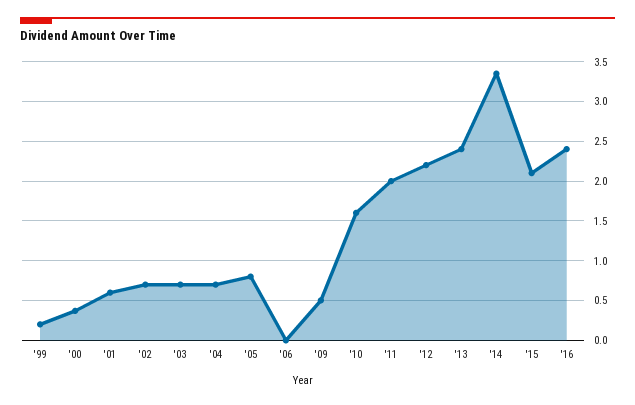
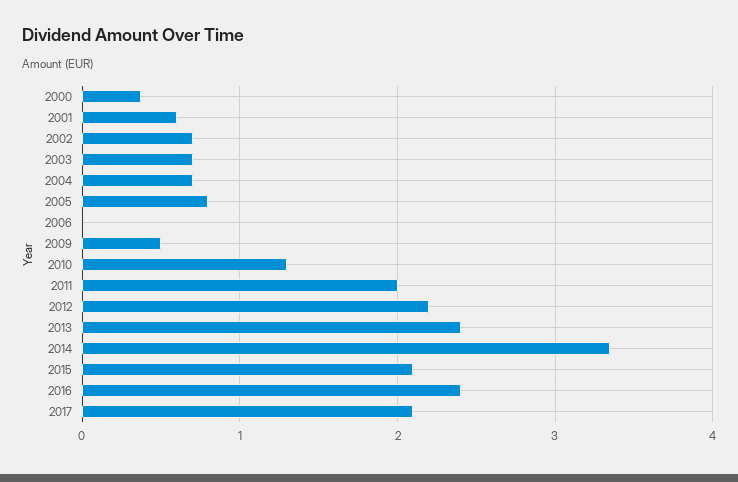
'99: 0.2 -> none
'10: 1.6 -> 1.3
2017: none -> 2.1

